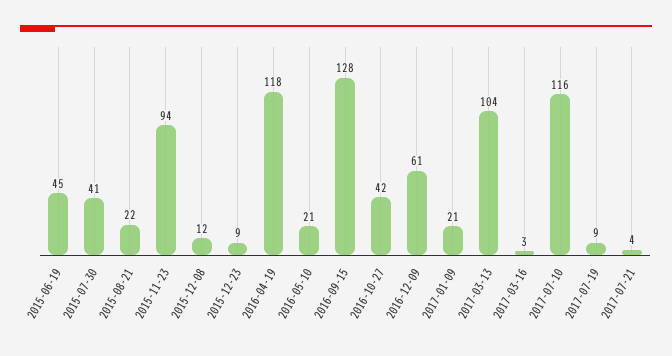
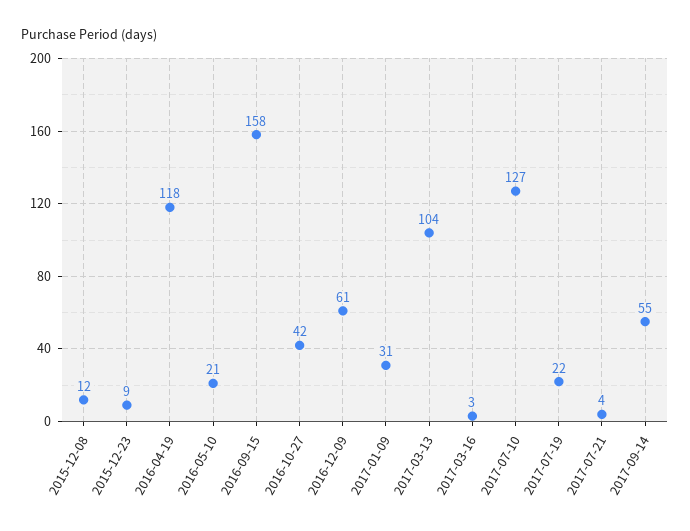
2015-06-19: 45 -> none
2015-07-30: 41 -> none
2015-08-21: 22 -> none
2015-11-23: 94 -> none
2016-09-15: 128 -> 158
2017-01-09: 21 -> 31
2017-07-10: 116 -> 127
2017-07-19: 9 -> 22
2017-09-14: none -> 55

